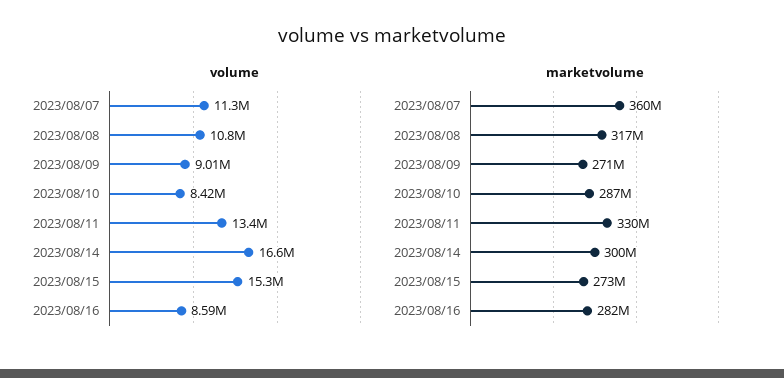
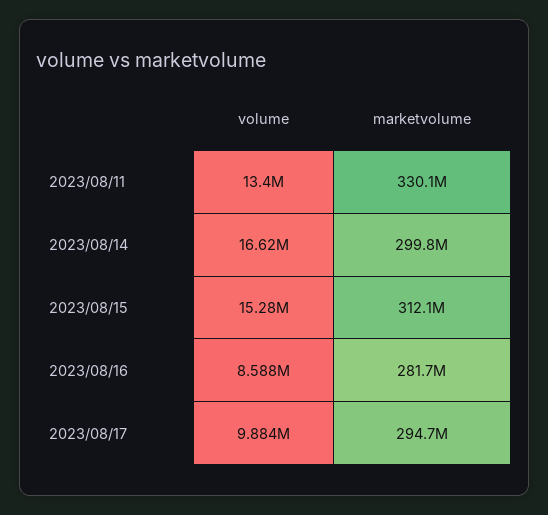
volume, 2023/08/07: 11300000 -> none
volume, 2023/08/08: 10800000 -> none
volume, 2023/08/09: 9010000 -> none
volume, 2023/08/10: 8420000 -> none
marketvolume, 2023/08/07: 360000000 -> none
marketvolume, 2023/08/08: 317000000 -> none
marketvolume, 2023/08/09: 271000000 -> none
marketvolume, 2023/08/10: 287000000 -> none
marketvolume, 2023/08/15: 273000000 -> 312100000
volume, 2023/08/17: none -> 9884000
marketvolume, 2023/08/17: none -> 294700000

